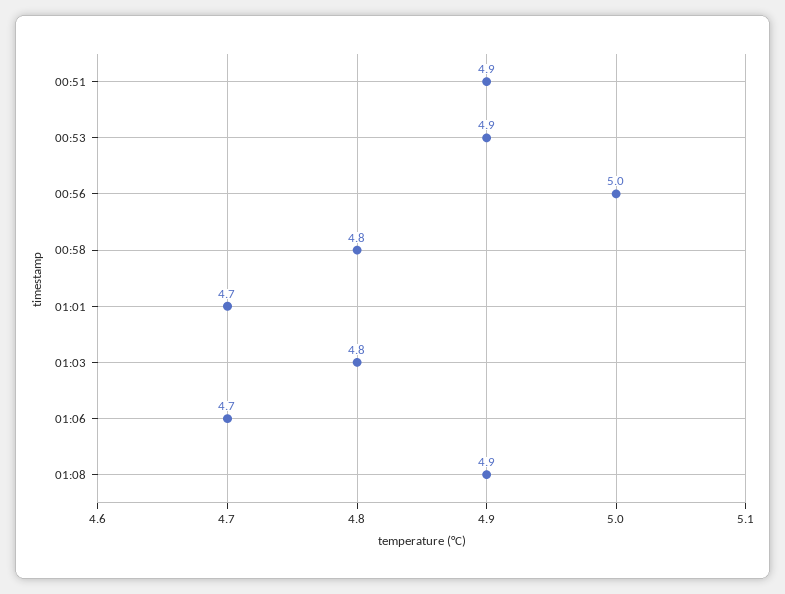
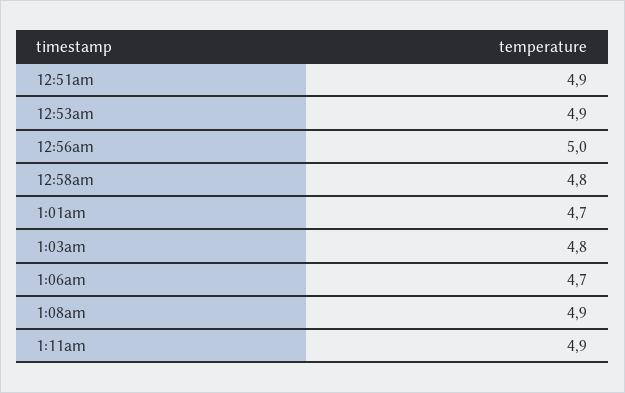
1:11am: none -> 4.9

